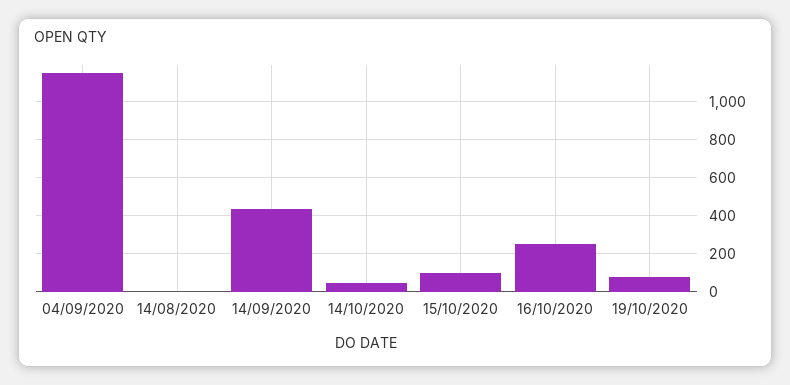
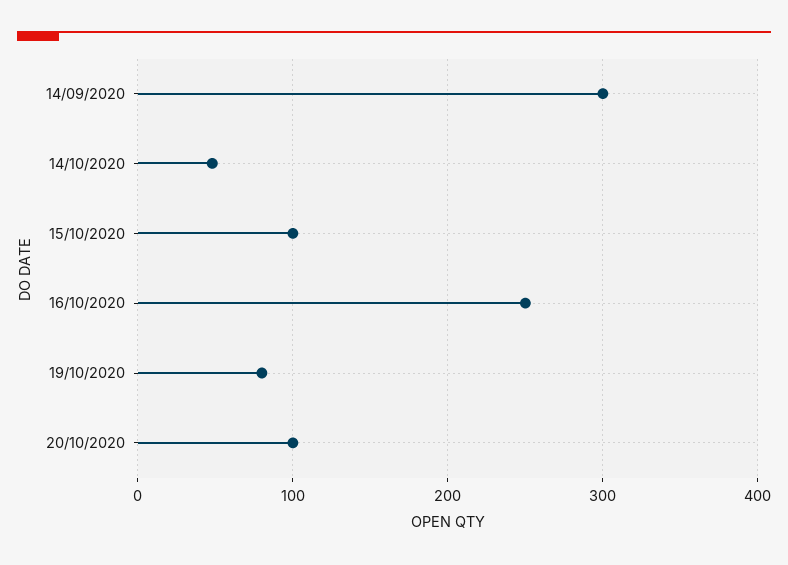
04/09/2020: 1150 -> none
14/08/2020: 0 -> none
14/09/2020: 450 -> 300
20/10/2020: none -> 100

